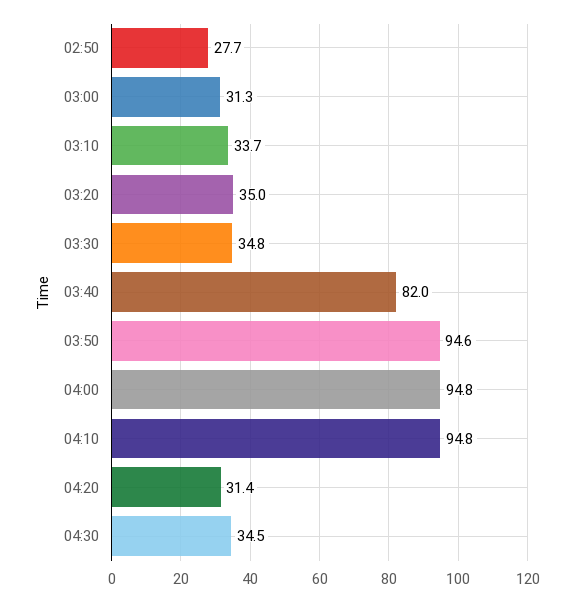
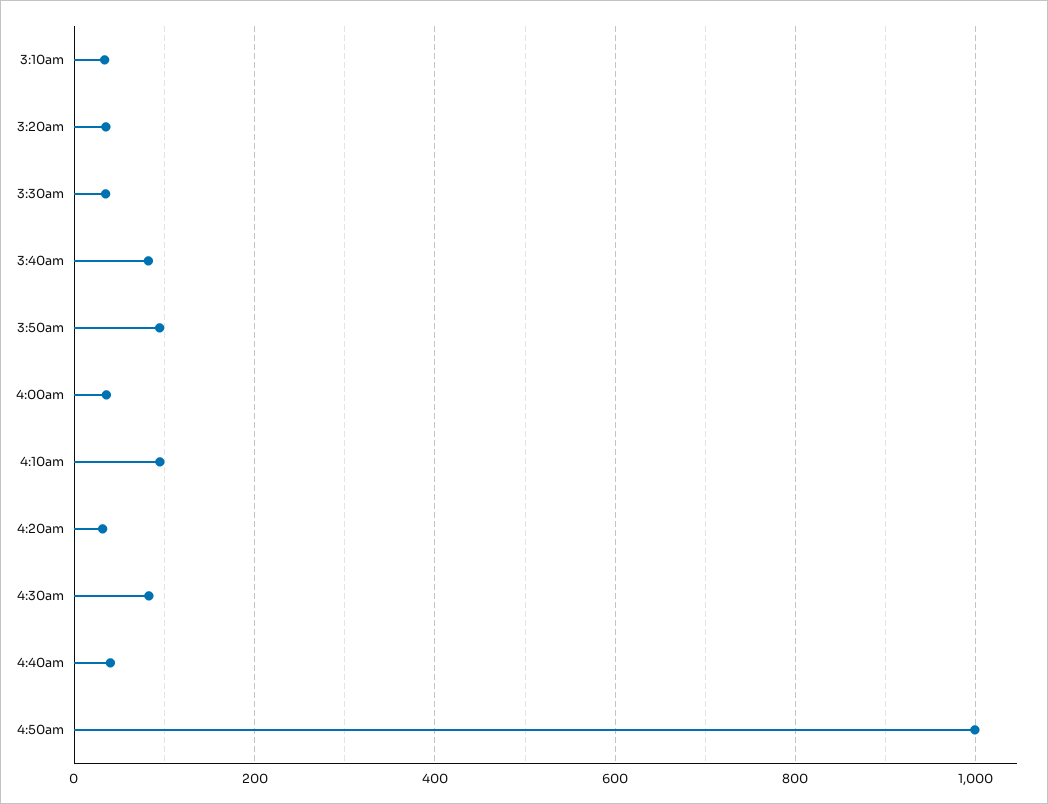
02:50: 27.7 -> none
03:00: 31.3 -> none
04:00: 94.8 -> 40
04:30: 34.5 -> 80
4:40am: none -> 40
4:50am: none -> 1000

